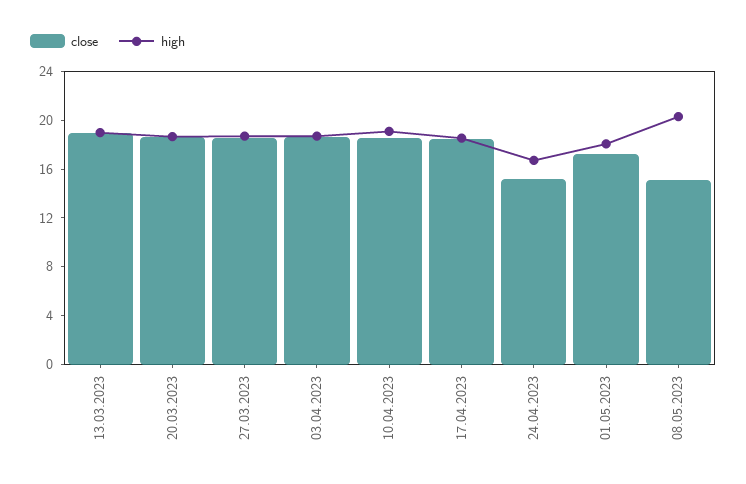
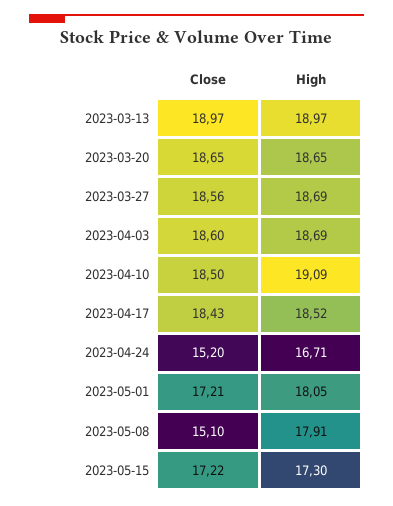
high, 08.05.2023: 20 -> 17.91
close, 2023-05-15: none -> 17.22
high, 2023-05-15: none -> 17.3

